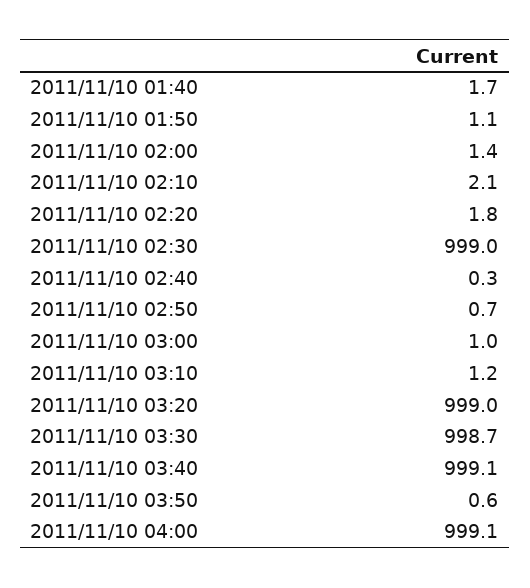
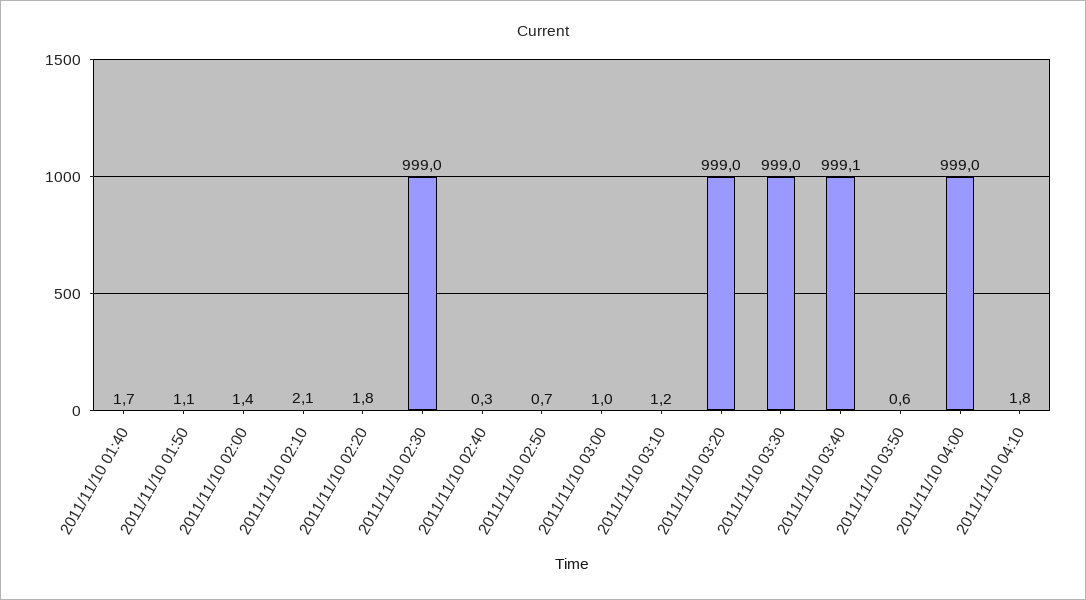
2011/11/10 03:30: 998.7 -> 999
2011/11/10 04:00: 999.1 -> 999
2011/11/10 04:10: none -> 1.8

